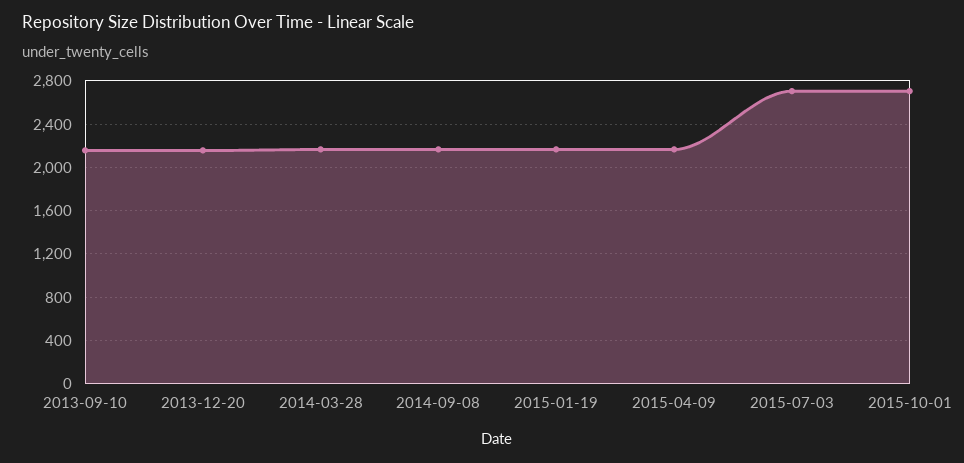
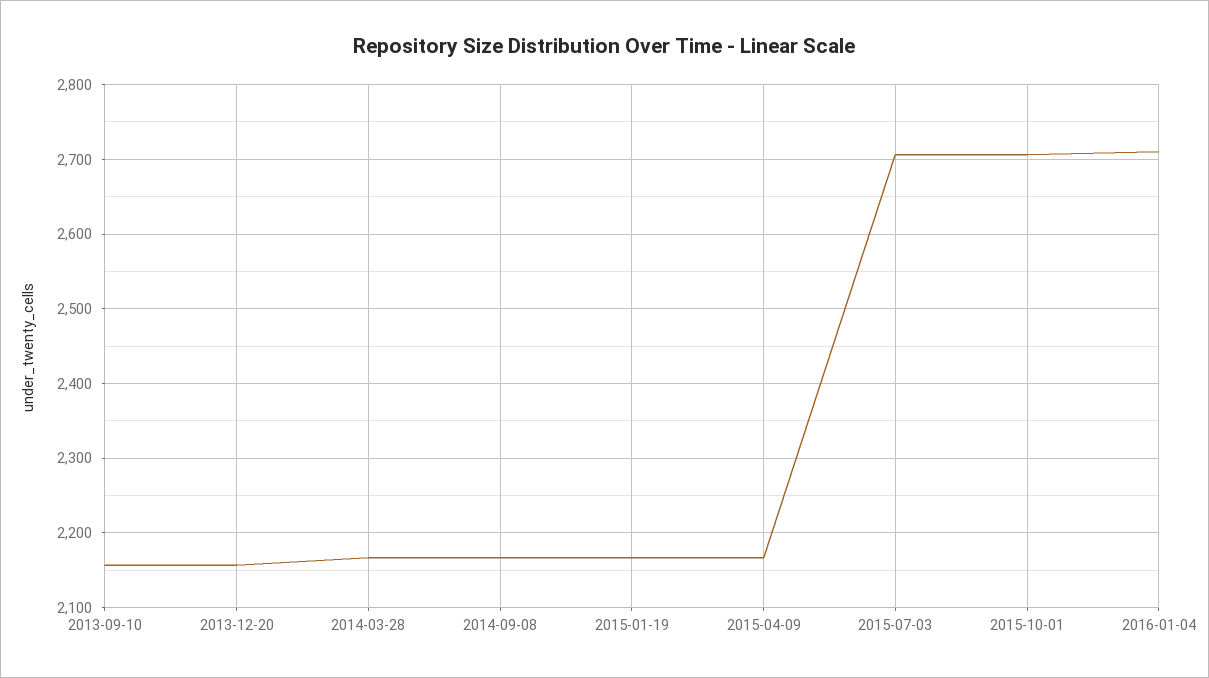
2016-01-04: none -> 2710

